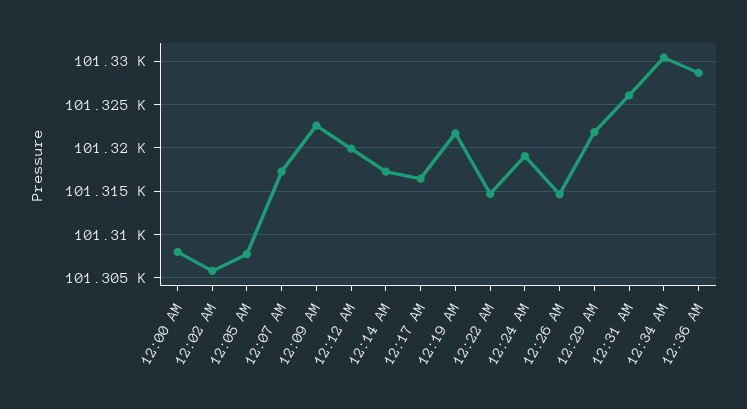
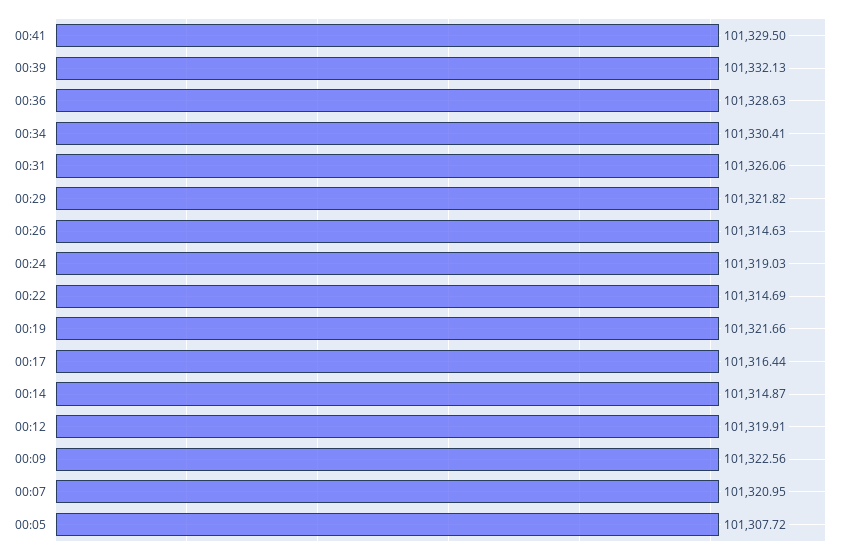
12:00 AM: 101308 -> none
12:02 AM: 101306 -> none
12:07 AM: 101317 -> 101320.95
12:14 AM: 101317 -> 101314.87
00:41: none -> 101329.5
00:39: none -> 101332.13

